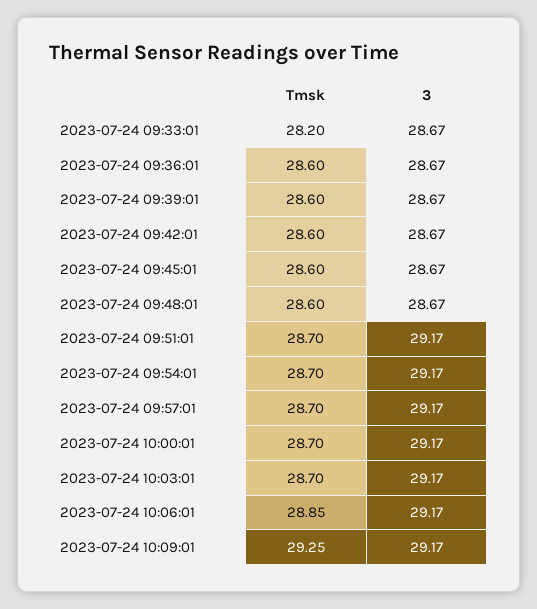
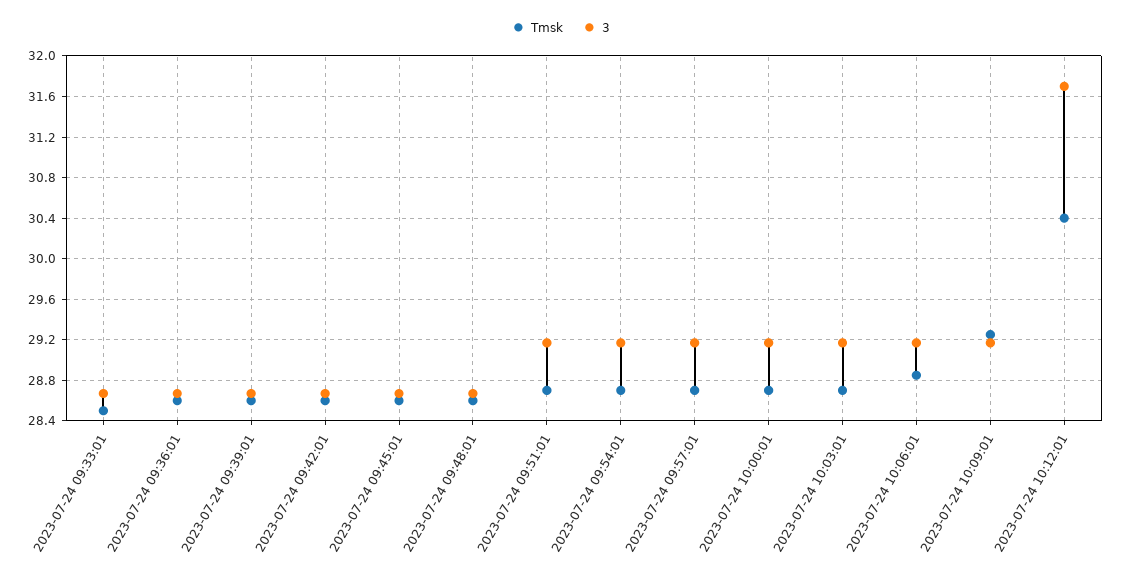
Tmsk, 2023-07-24 09:33:01: 28.2 -> 28.5
Tmsk, 2023-07-24 10:12:01: none -> 30.4
3, 2023-07-24 10:12:01: none -> 31.7

